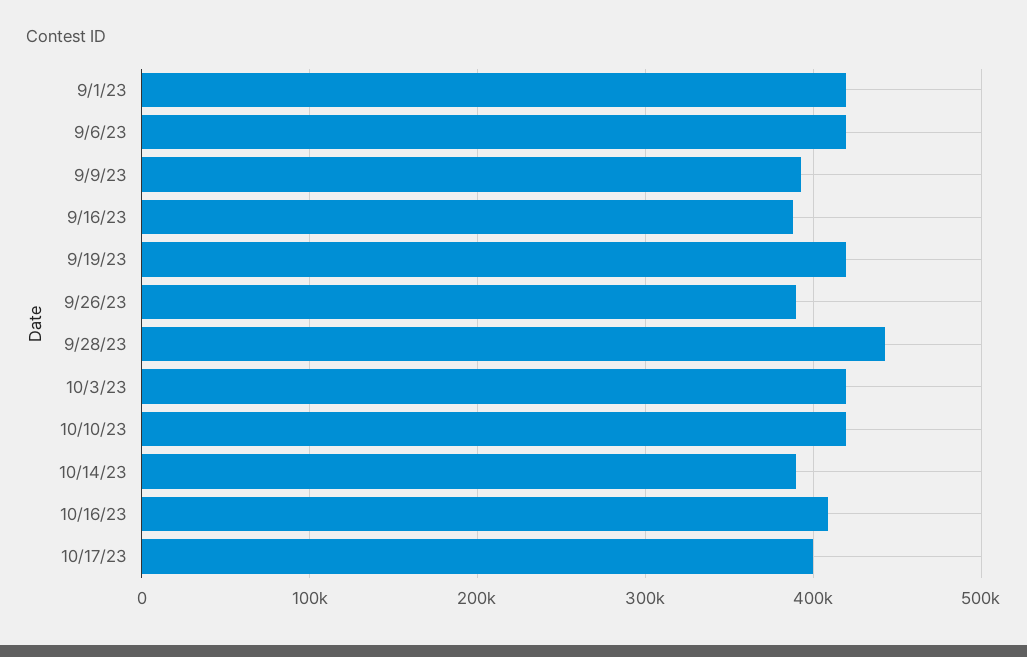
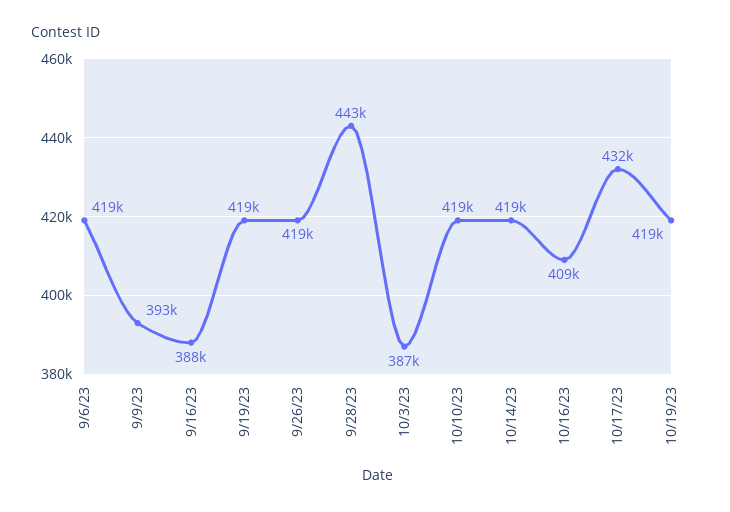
9/1/23: 420000 -> none
9/26/23: 390000 -> 419000
10/3/23: 420000 -> 387000
10/14/23: 390000 -> 419000
10/17/23: 400000 -> 432000
10/19/23: none -> 419000

